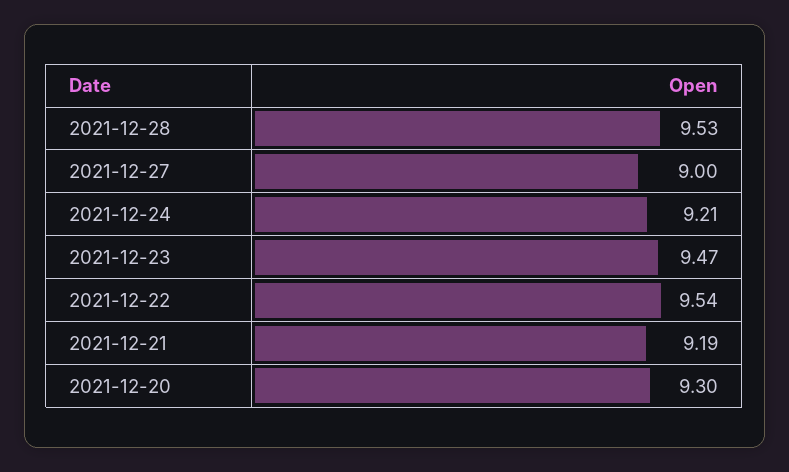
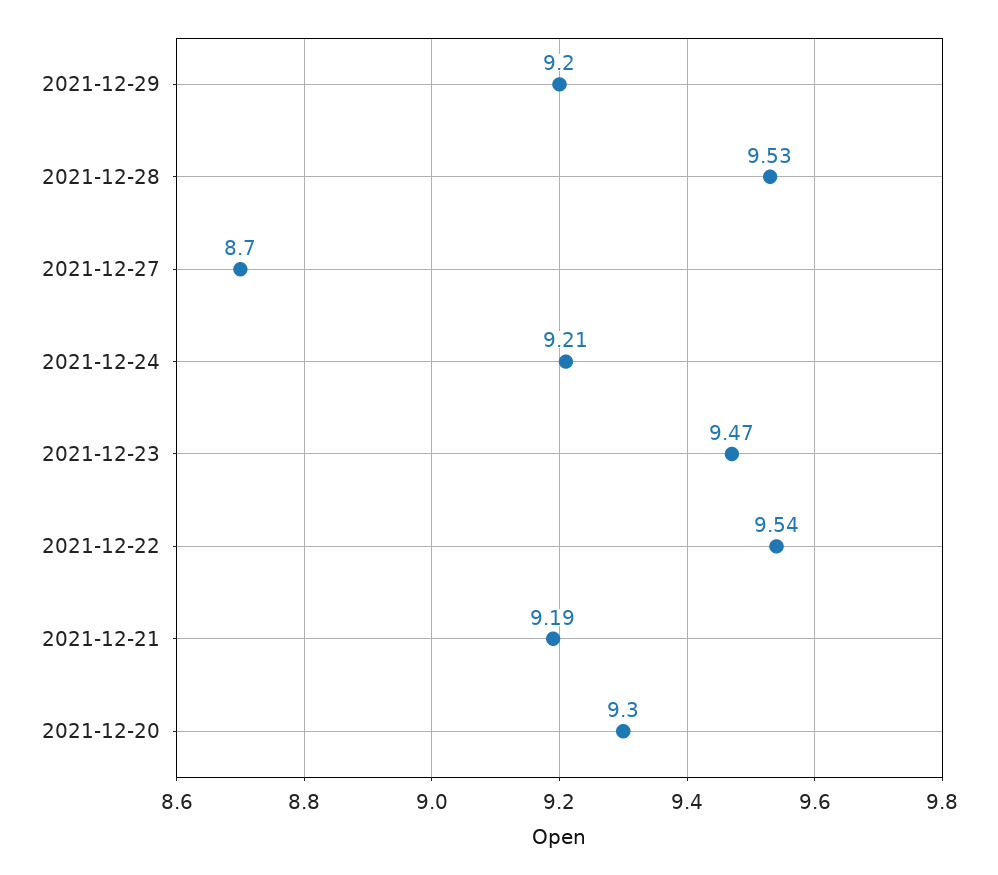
2021-12-27: 9 -> 8.7
2021-12-29: none -> 9.2

